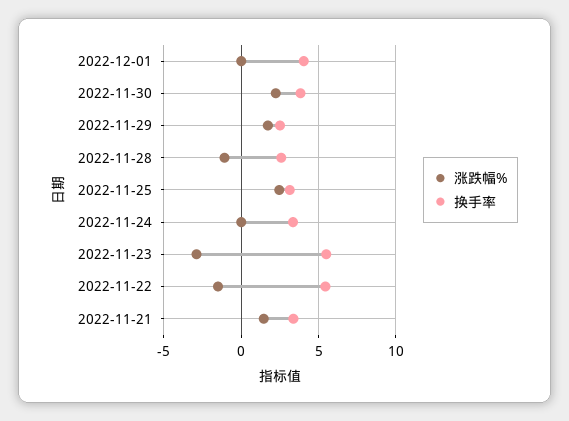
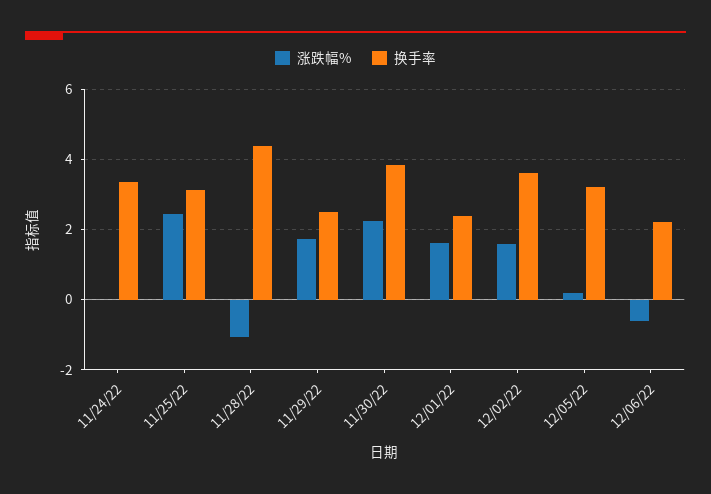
涨跌幅%, 2022-12-01: 0 -> 1.6
换手率, 2022-12-01: 4 -> 2.4
换手率, 2022-11-28: 2.5 -> 4.4
涨跌幅%, 2022-11-23: -3 -> none
换手率, 2022-11-23: 5.5 -> none
涨跌幅%, 2022-11-22: -1.5 -> none
换手率, 2022-11-22: 5.5 -> none
涨跌幅%, 2022-11-21: 1.5 -> none
换手率, 2022-11-21: 3.5 -> none
涨跌幅%, 12/02/22: none -> 1.6
换手率, 12/02/22: none -> 3.6
涨跌幅%, 12/05/22: none -> 0.2
换手率, 12/05/22: none -> 3.2
涨跌幅%, 12/06/22: none -> -0.6
换手率, 12/06/22: none -> 2.2

